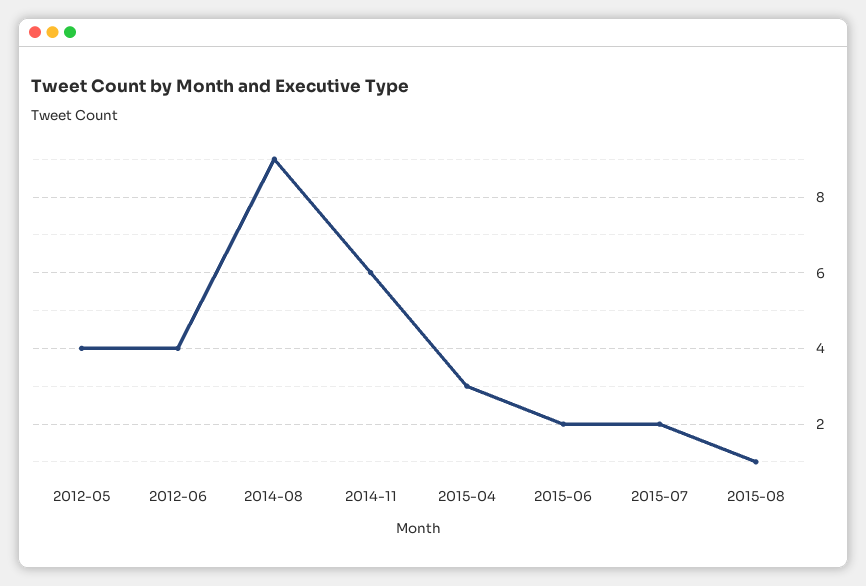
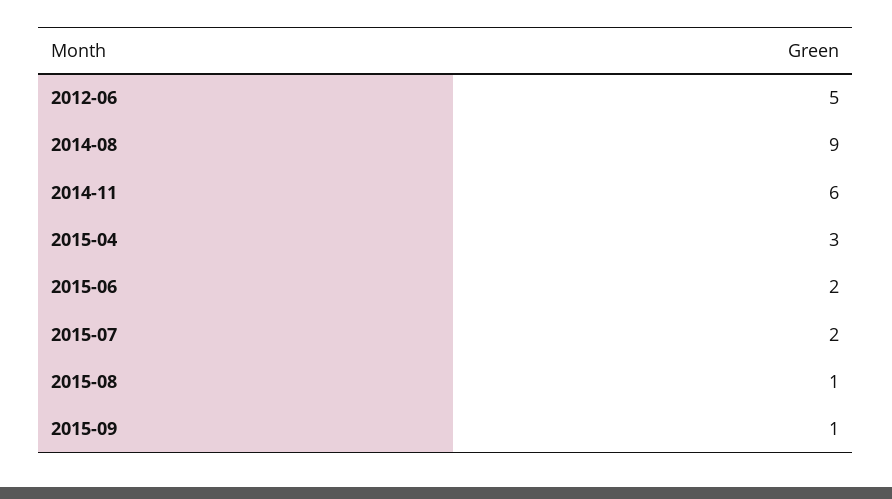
2012-05: 4 -> none
2012-06: 4 -> 5
2015-09: none -> 1

